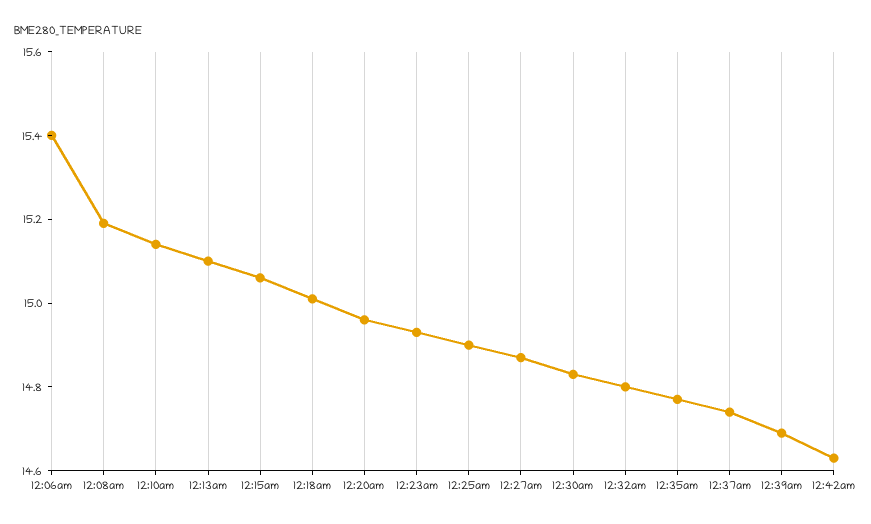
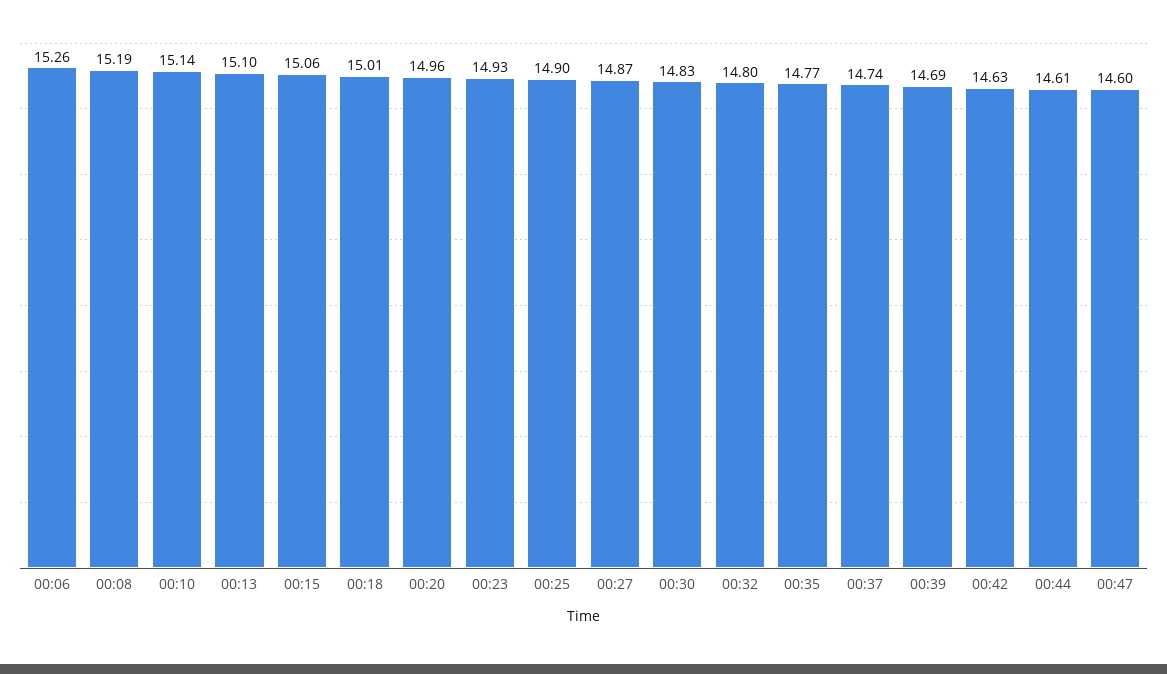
12:06am: 15.4 -> 15.26
00:44: none -> 14.61
00:47: none -> 14.6

